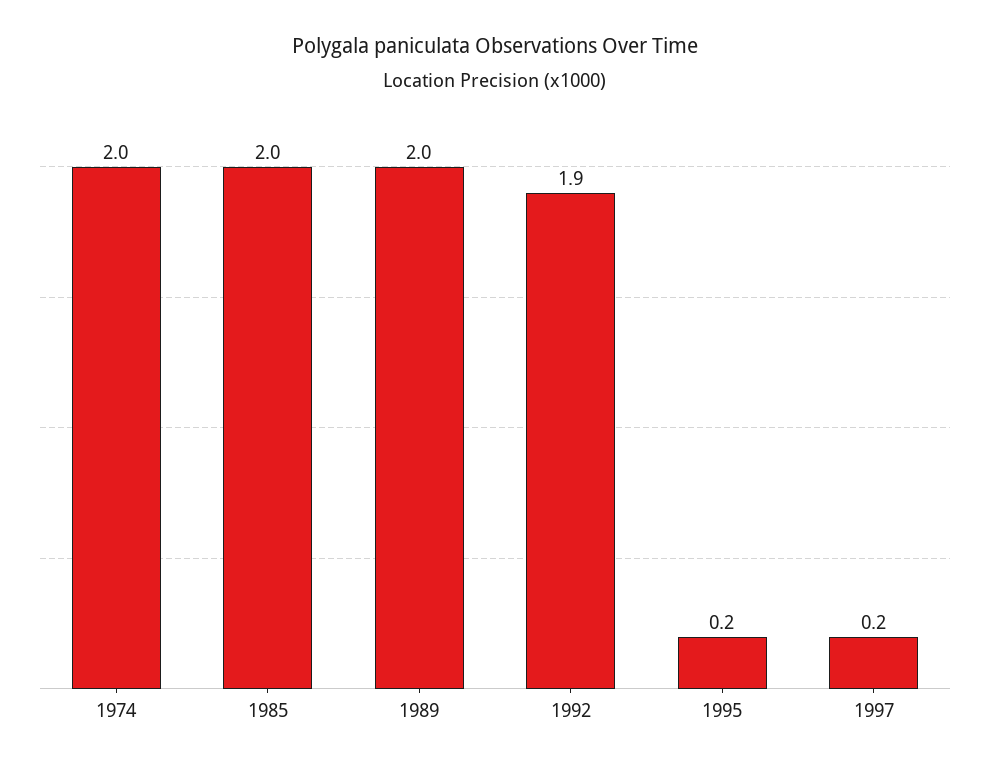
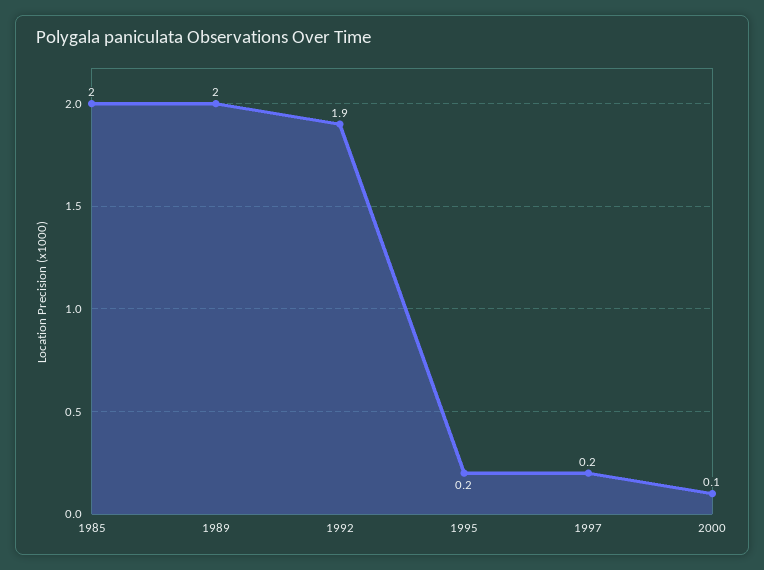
1974: 2 -> none
2000: none -> 0.1

